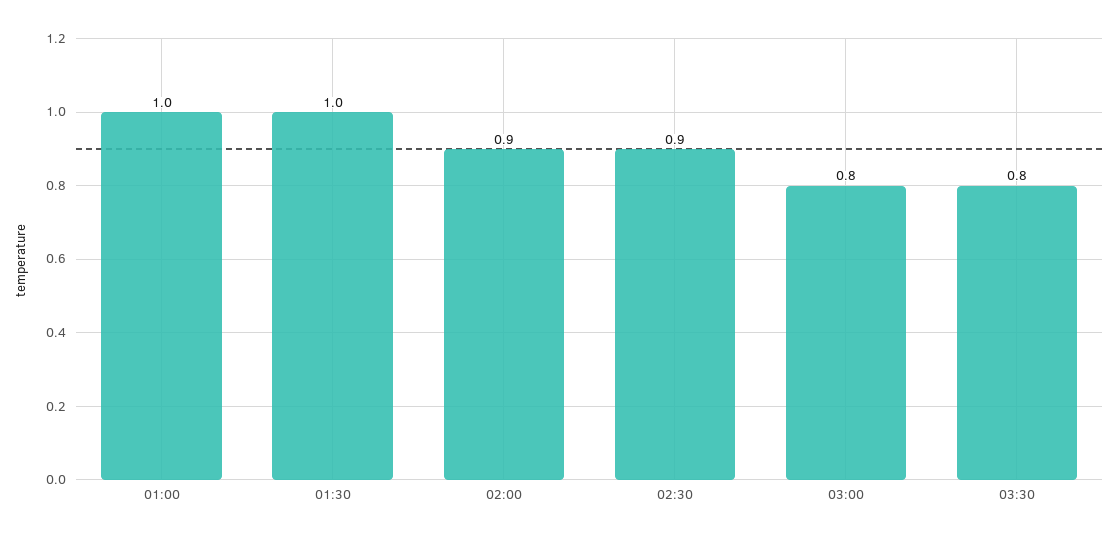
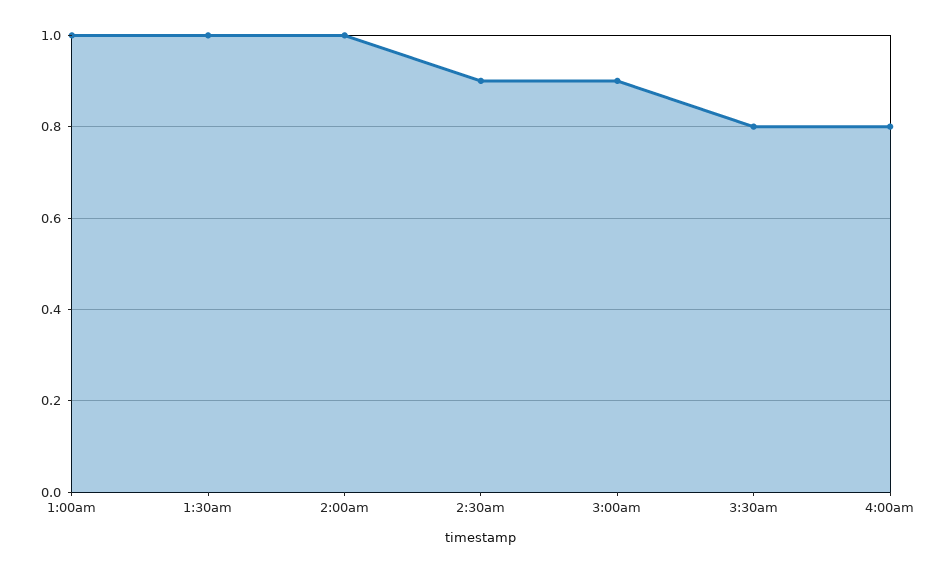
02:00: 0.9 -> 1
03:00: 0.8 -> 0.9
4:00am: none -> 0.8

